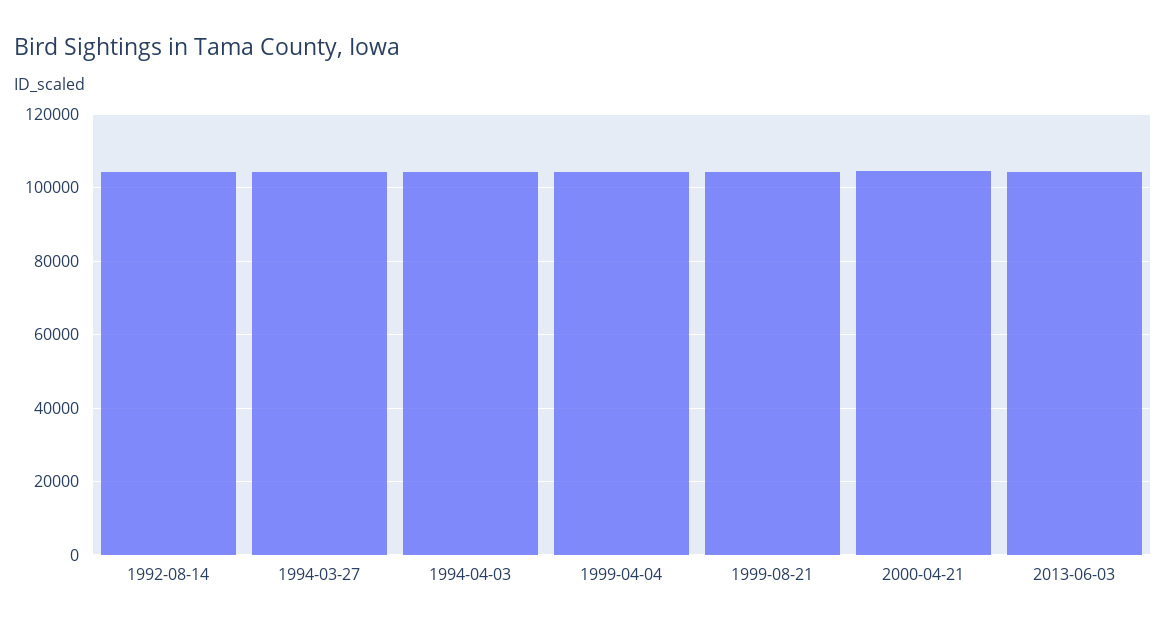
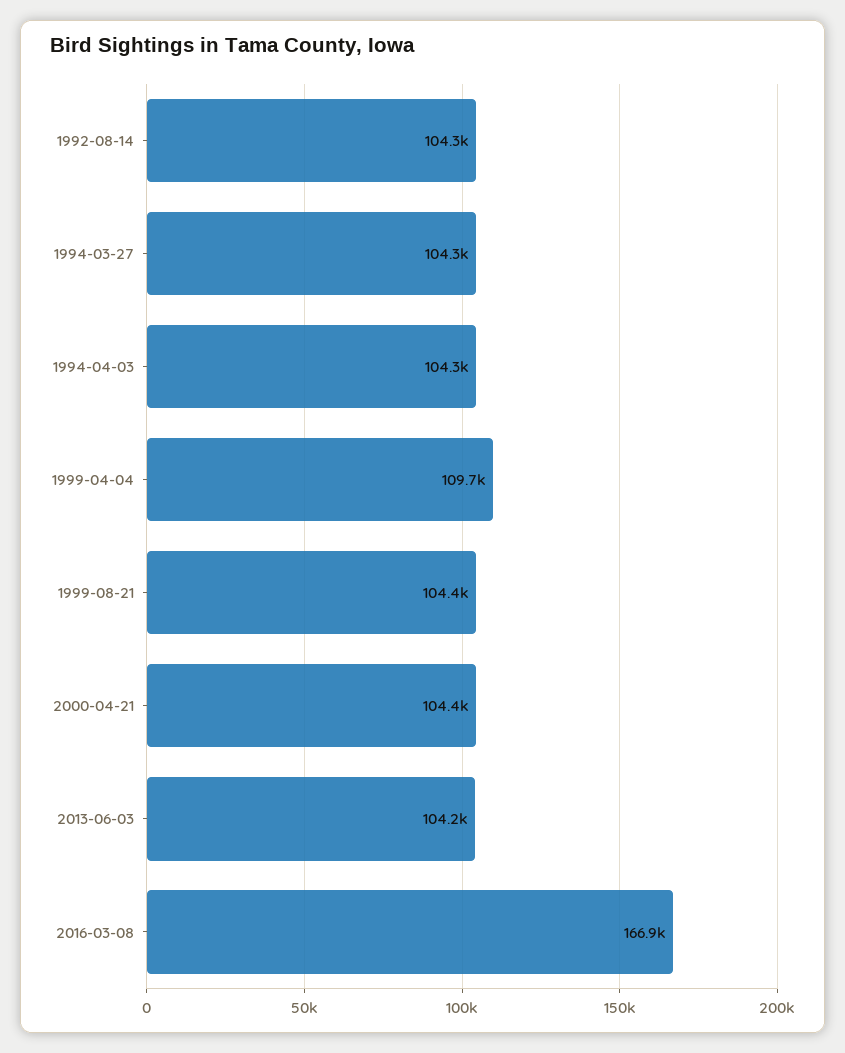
1999-04-04: 104000 -> 109700
2016-03-08: none -> 166900

